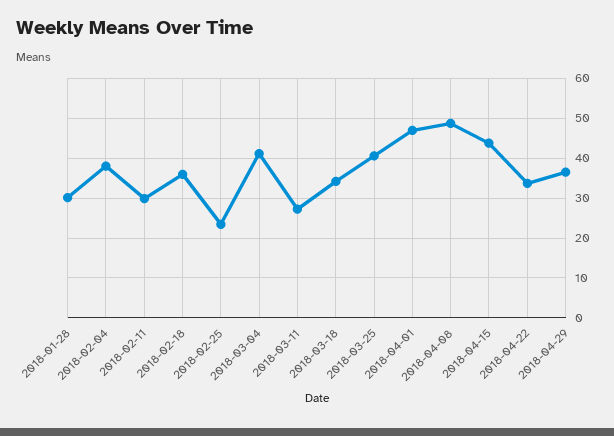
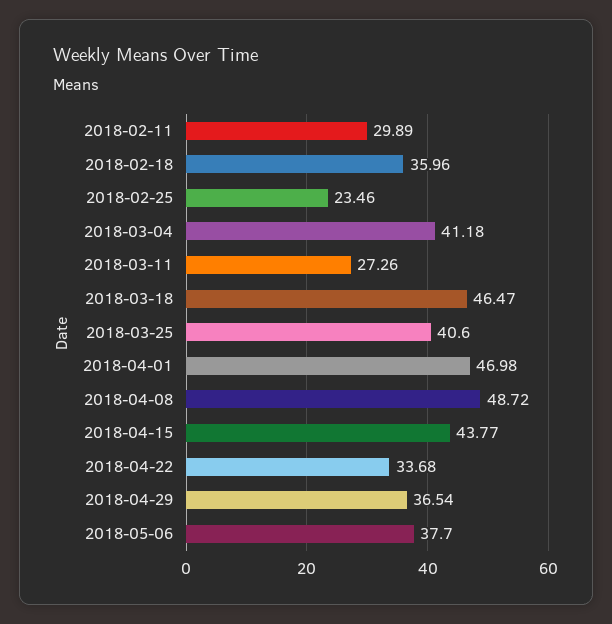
2018-01-28: 30 -> none
2018-02-04: 38 -> none
2018-03-18: 34 -> 46.47
2018-05-06: none -> 37.7

